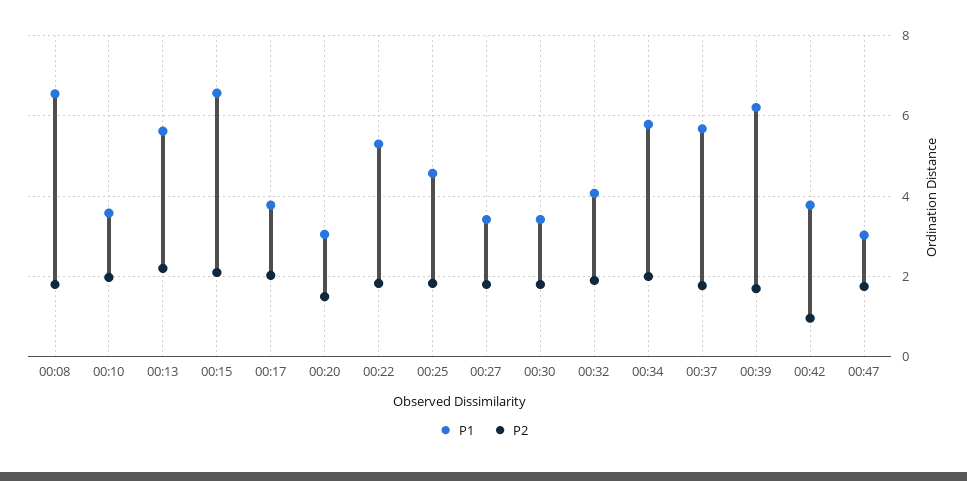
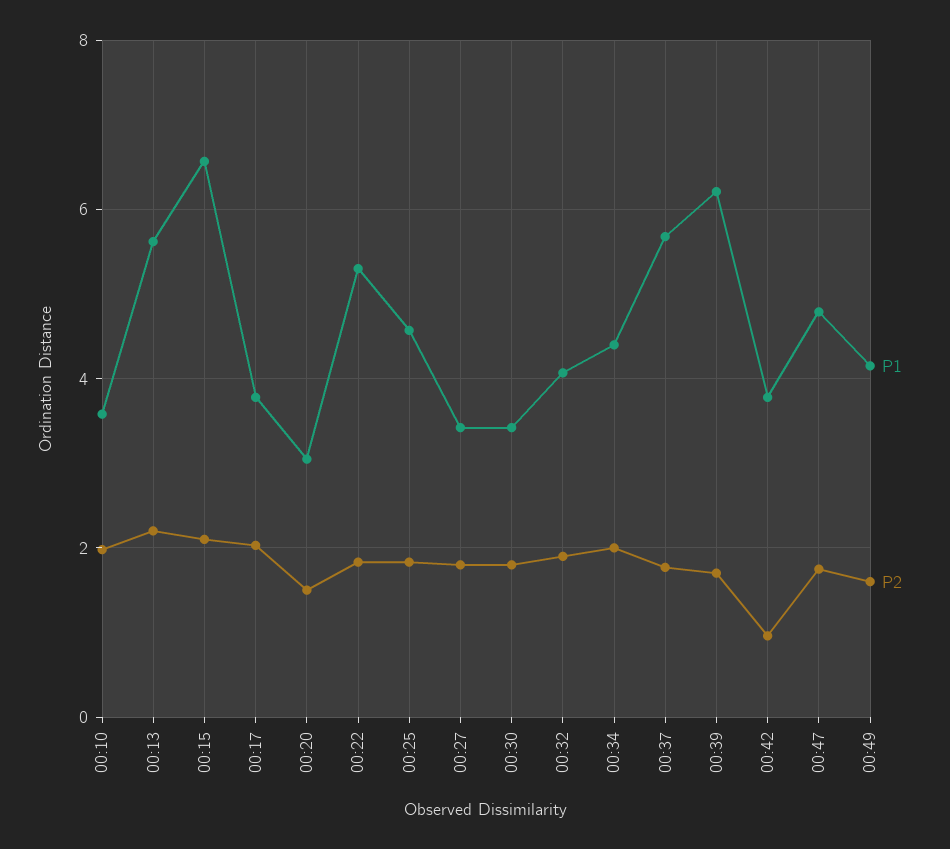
P1, 00:08: 6.6 -> none
P2, 00:08: 1.8 -> none
P1, 00:34: 5.8 -> 4.4
P1, 00:47: 3 -> 4.8
P1, 00:49: none -> 4.2
P2, 00:49: none -> 1.6

